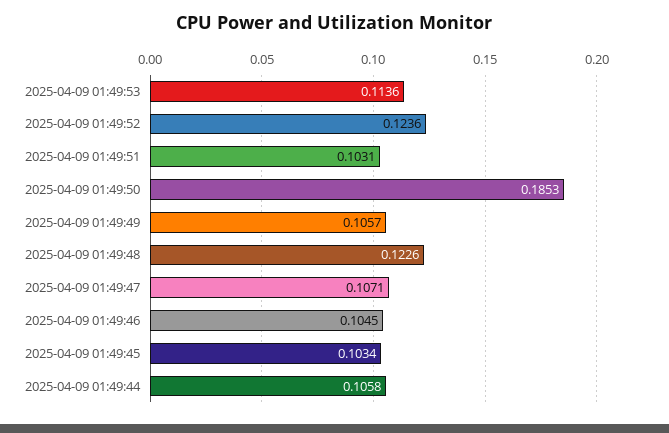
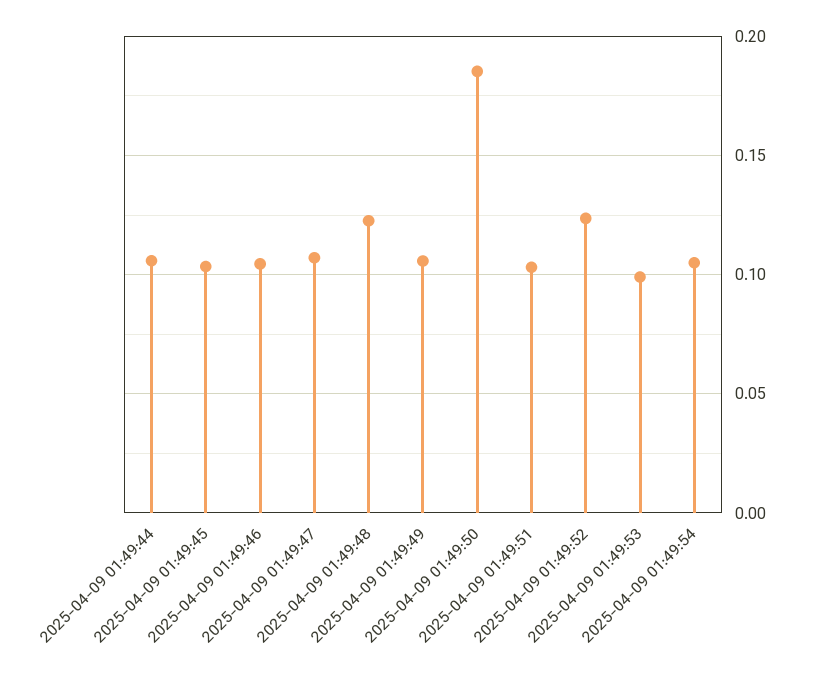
2025-04-09 01:49:53: 0.1136 -> 0.1
2025-04-09 01:49:54: none -> 0.105

